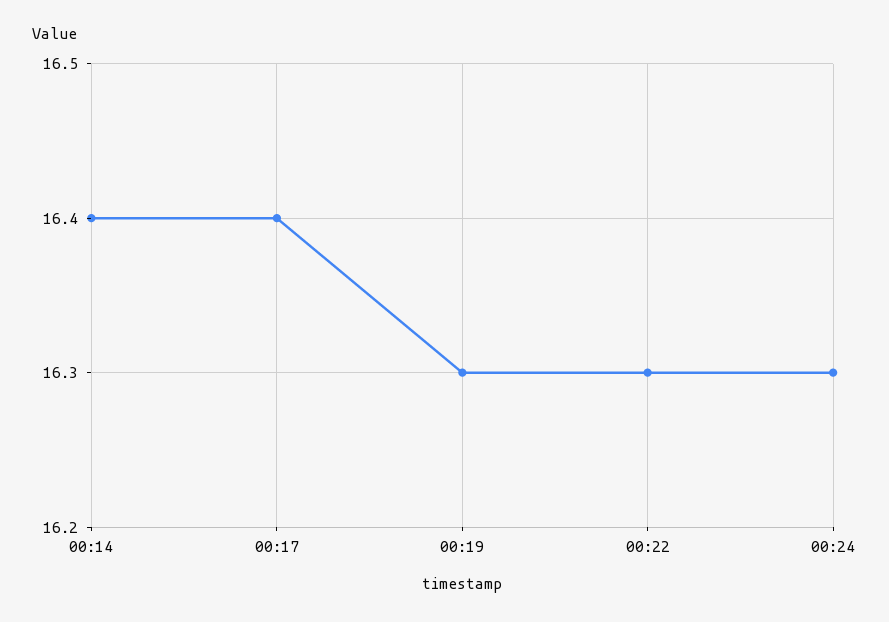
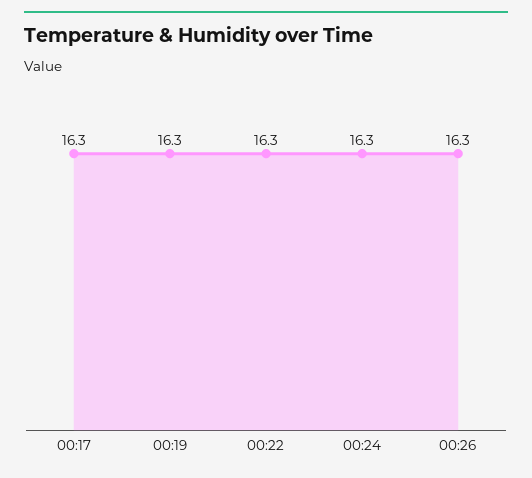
00:14: 16.4 -> none
00:17: 16.4 -> 16.3
00:26: none -> 16.3

